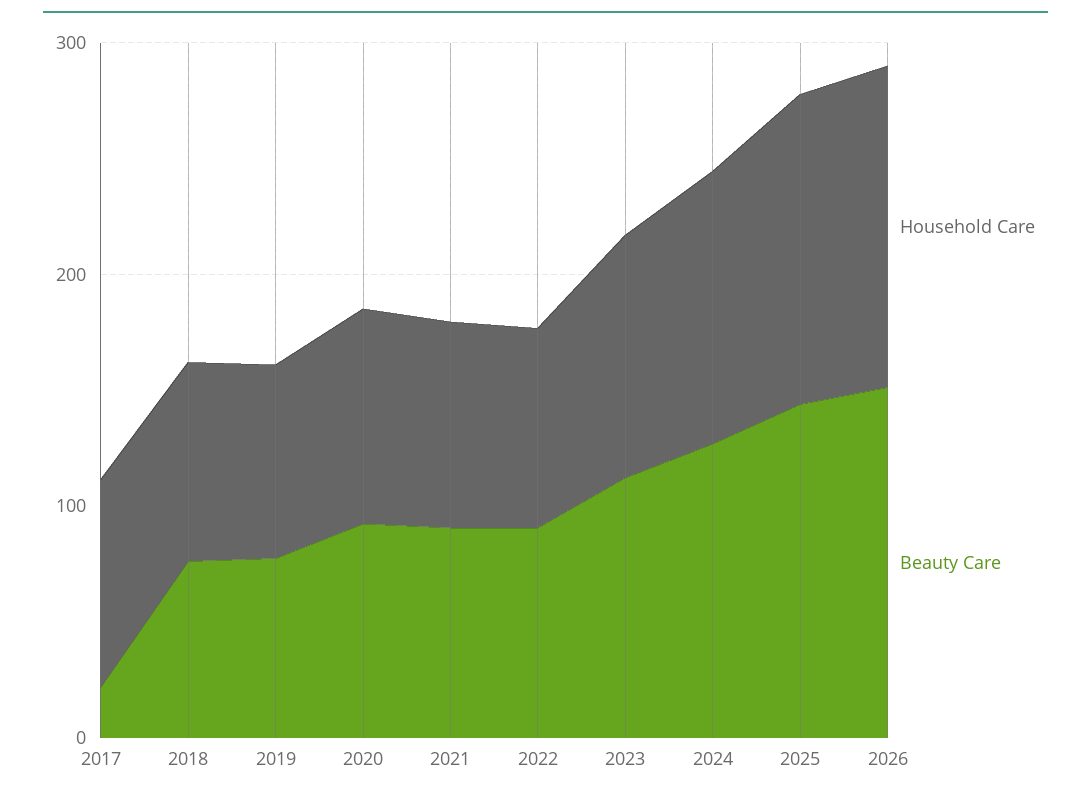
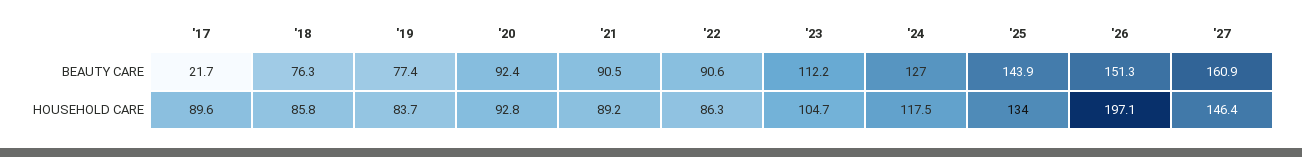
Household Care, 2026: 140 -> 197.1
Beauty Care, '27: none -> 160.9
Household Care, '27: none -> 146.4

